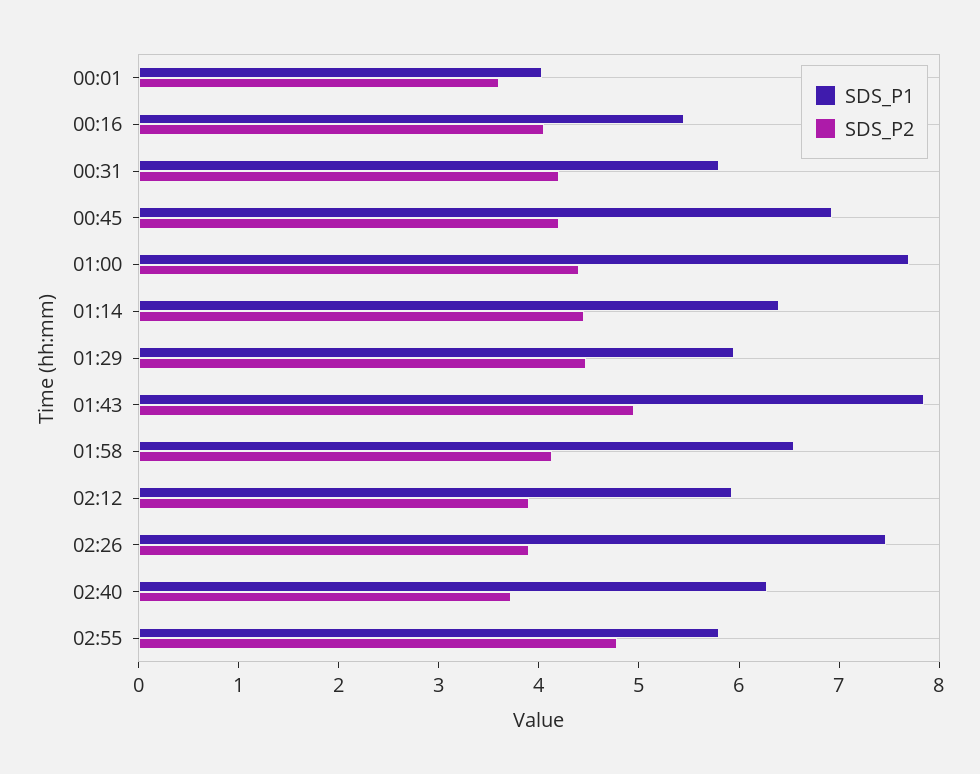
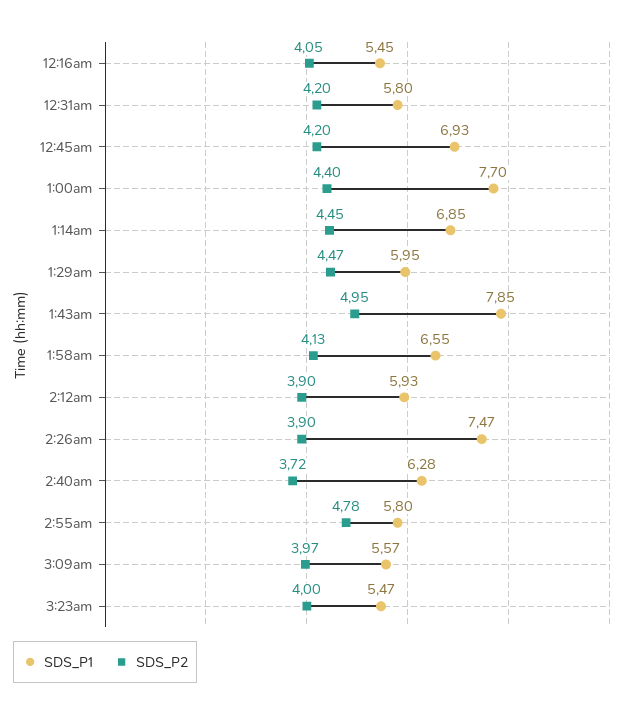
SDS_P1, 00:01: 4 -> none
SDS_P2, 00:01: 3.6 -> none
SDS_P1, 01:14: 6.4 -> 6.85
SDS_P1, 3:09am: none -> 5.57
SDS_P2, 3:09am: none -> 3.97
SDS_P1, 3:23am: none -> 5.47
SDS_P2, 3:23am: none -> 4

